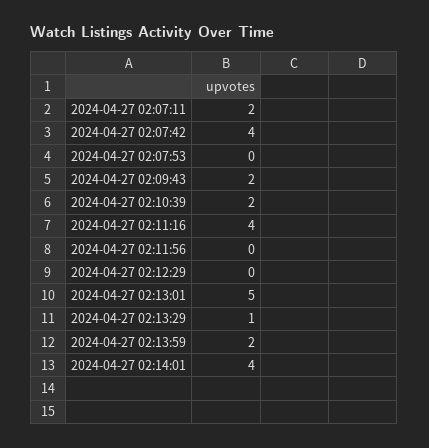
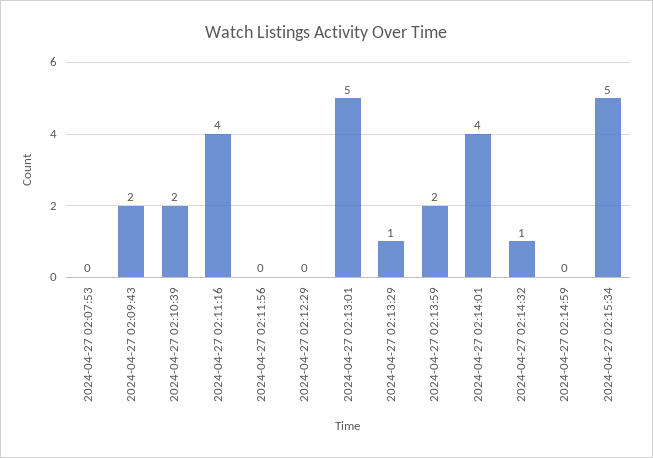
2024-04-27 02:07:11: 2 -> none
2024-04-27 02:07:42: 4 -> none
2024-04-27 02:14:32: none -> 1
2024-04-27 02:14:59: none -> 0
2024-04-27 02:15:34: none -> 5

